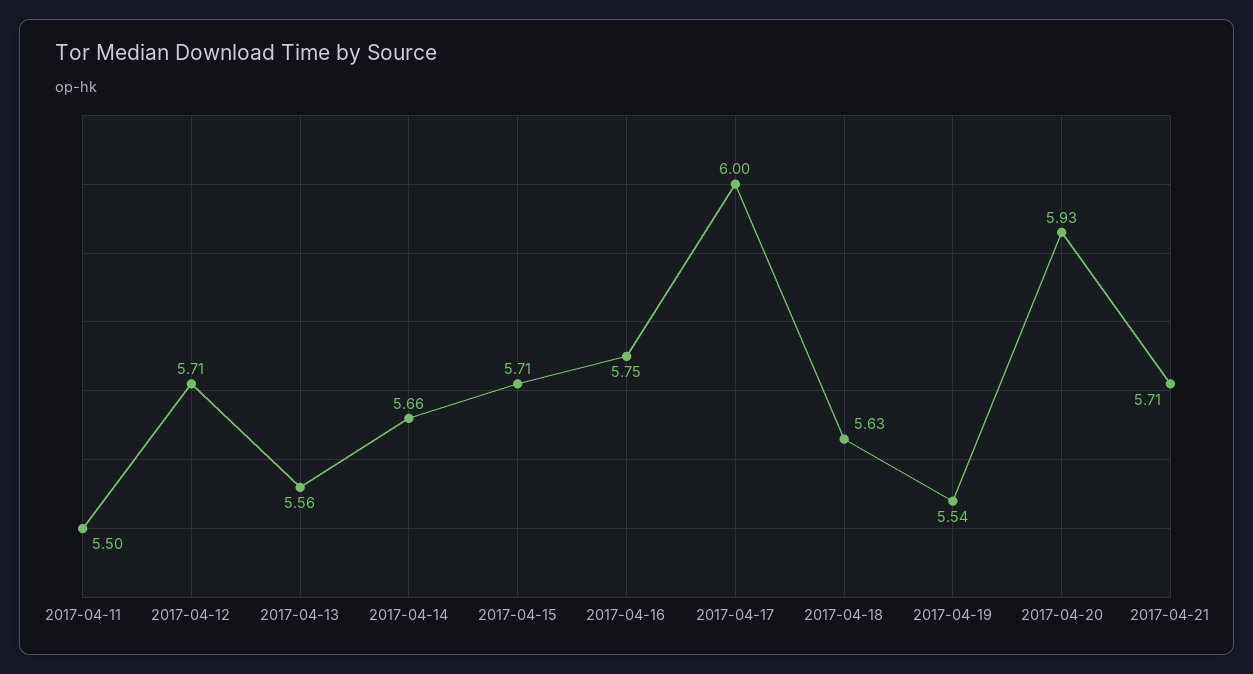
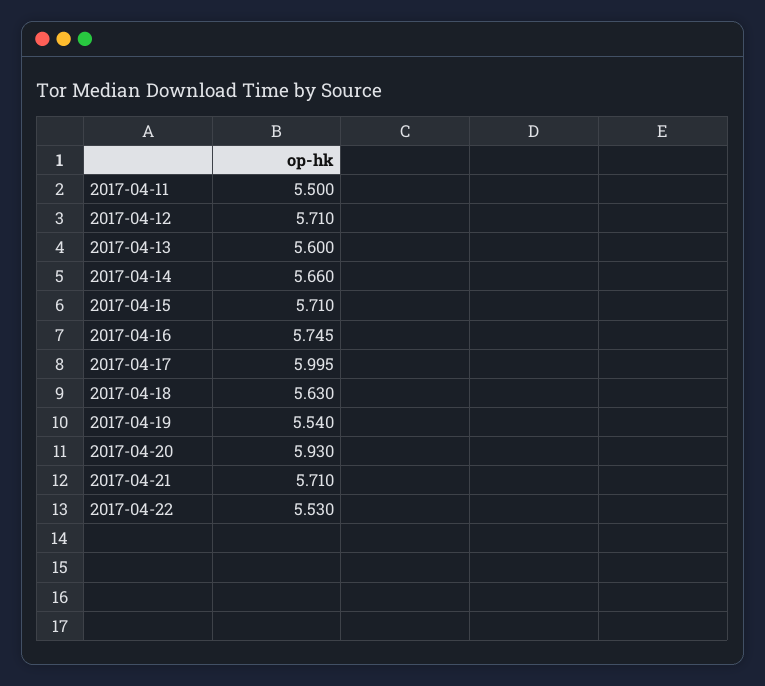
2017-04-13: 5.56 -> 5.6
2017-04-22: none -> 5.53

